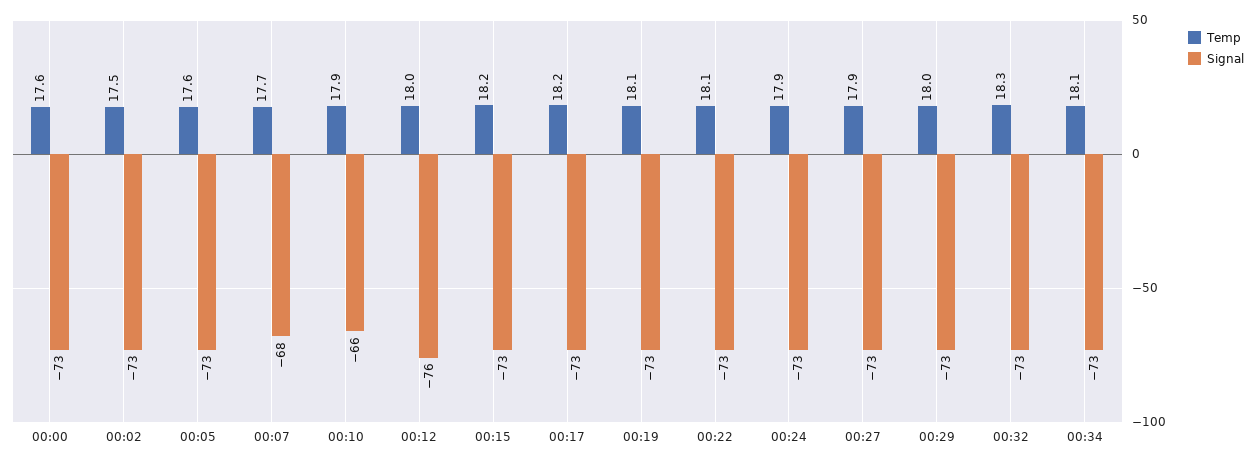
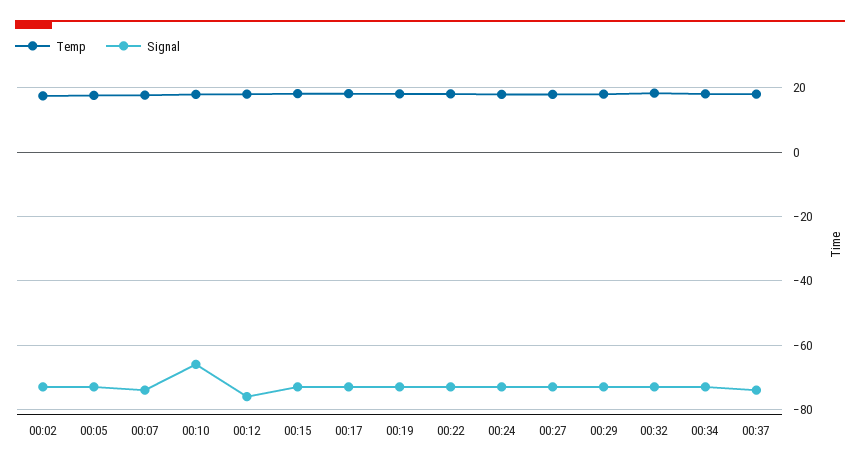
Temp, 00:00: 17.6 -> none
Signal, 00:00: -73 -> none
Signal, 00:07: -68 -> -74
Temp, 00:37: none -> 18
Signal, 00:37: none -> -74

